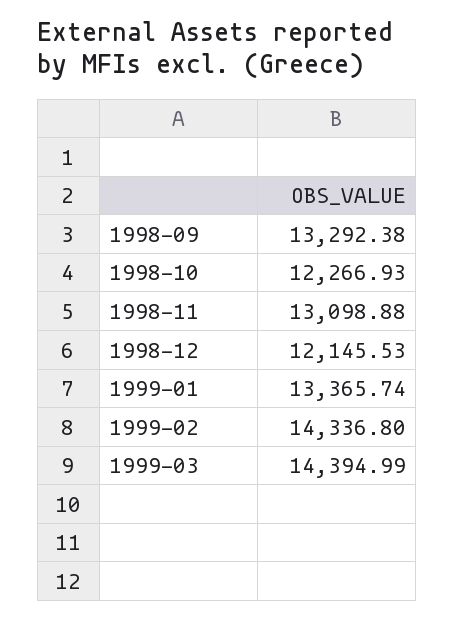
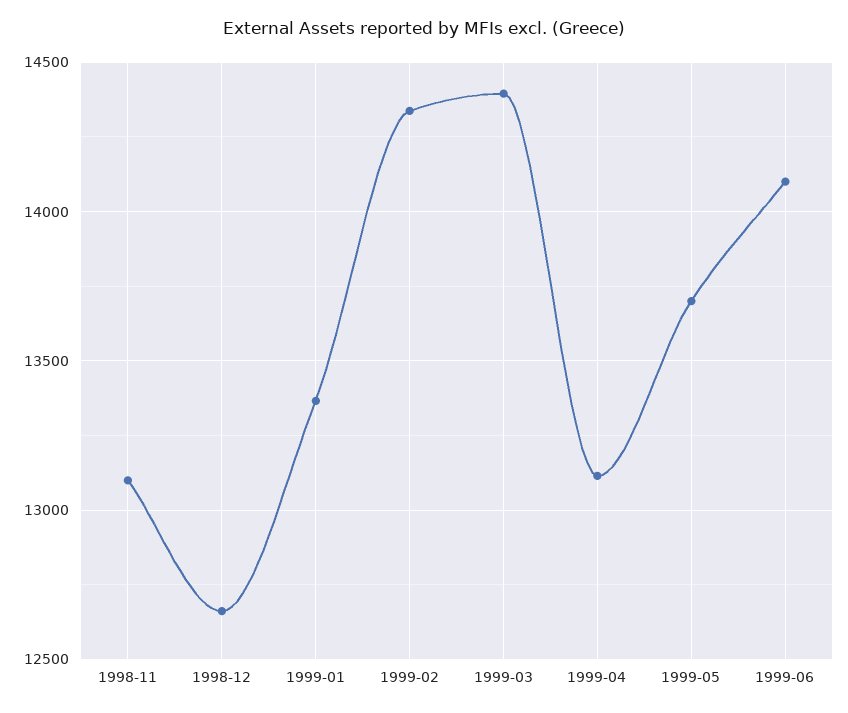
1998-09: 13292.38 -> none
1998-10: 12266.93 -> none
1998-12: 12145.53 -> 12650
1999-04: none -> 13100
1999-05: none -> 13700
1999-06: none -> 14100

